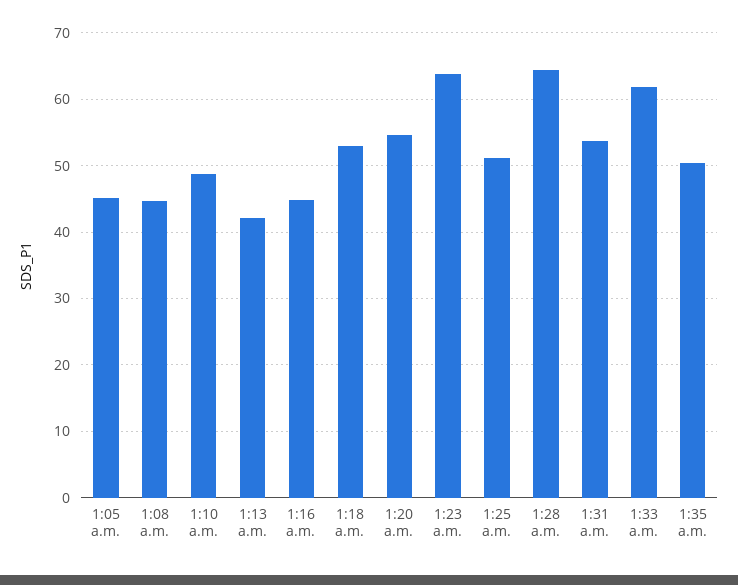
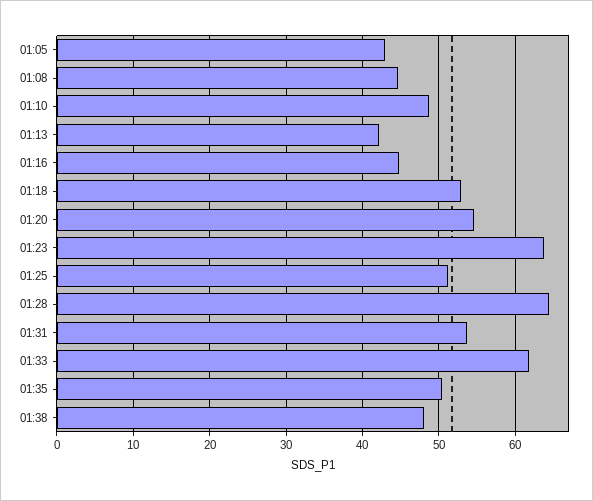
1:05 a.m.: 45 -> 43
01:38: none -> 48

